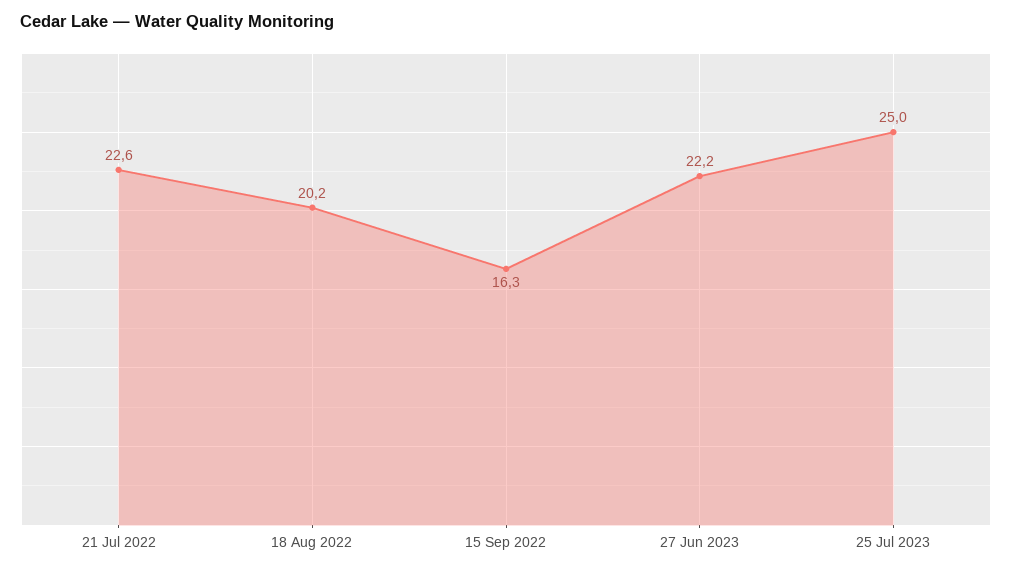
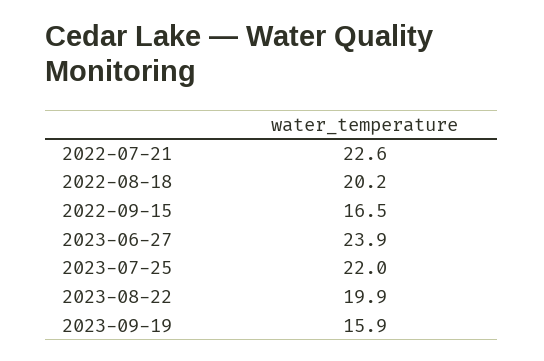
15 Sep 2022: 16.3 -> 16.5
27 Jun 2023: 22.2 -> 23.9
25 Jul 2023: 25 -> 22
2023-08-22: none -> 19.9
2023-09-19: none -> 15.9

